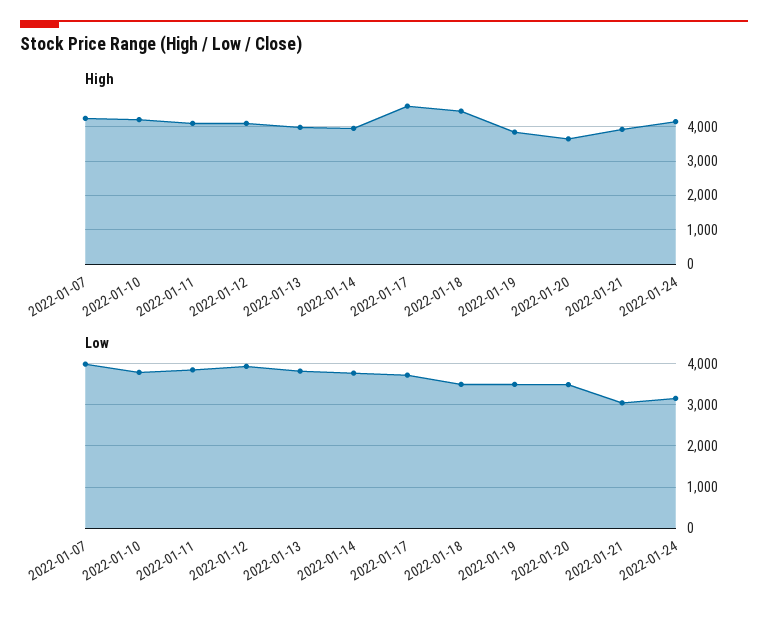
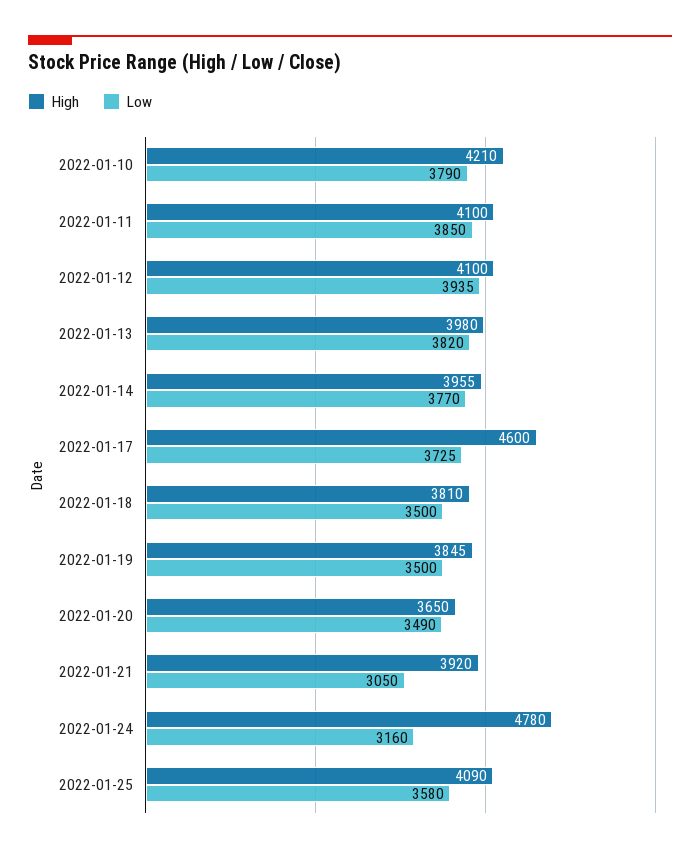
High, 2022-01-07: 4200 -> none
High, 2022-01-18: 4400 -> 3810
High, 2022-01-24: 4200 -> 4780
Low, 2022-01-07: 4000 -> none
High, 2022-01-25: none -> 4090
Low, 2022-01-25: none -> 3580

